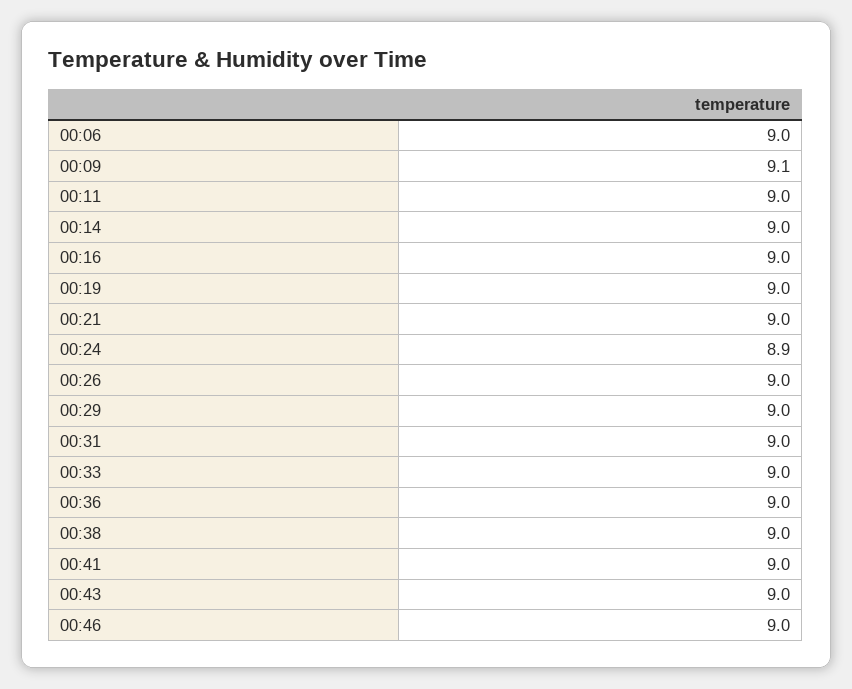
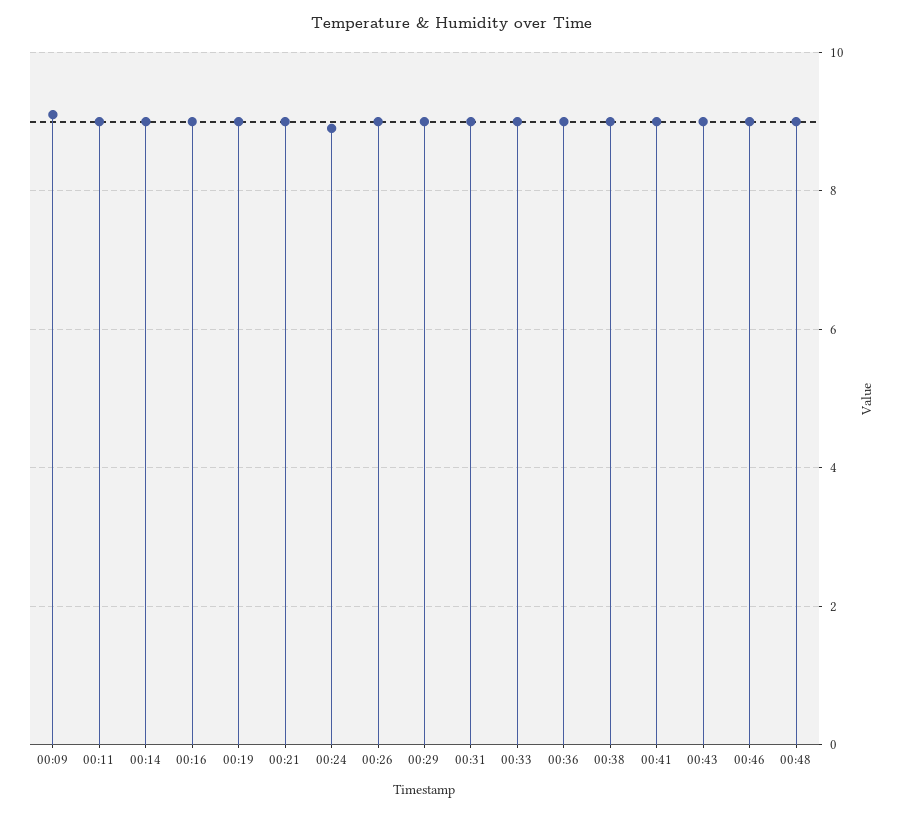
00:06: 9 -> none
00:48: none -> 9

